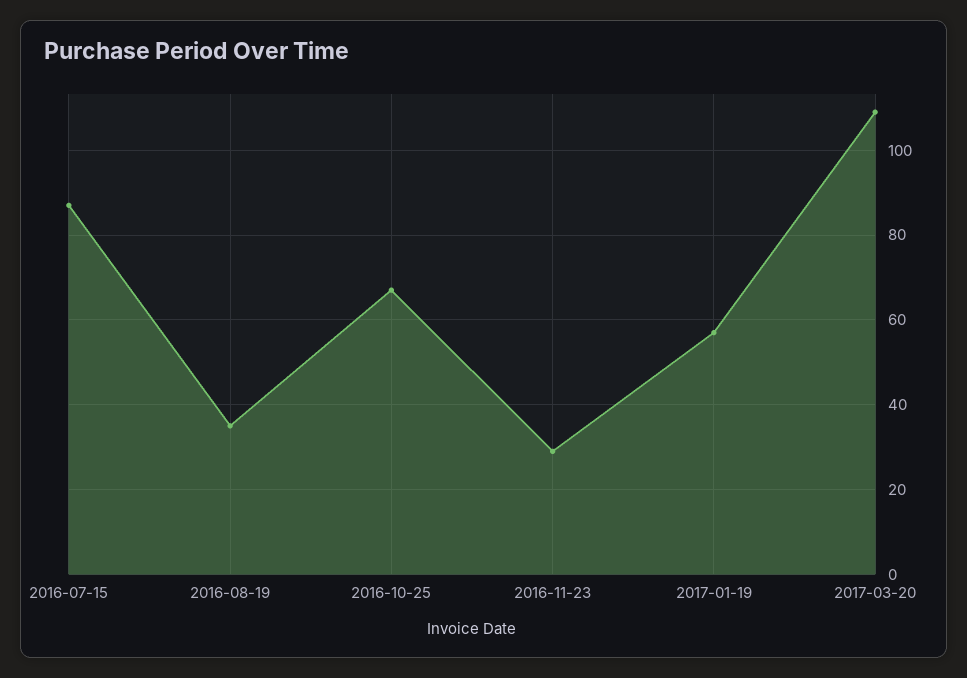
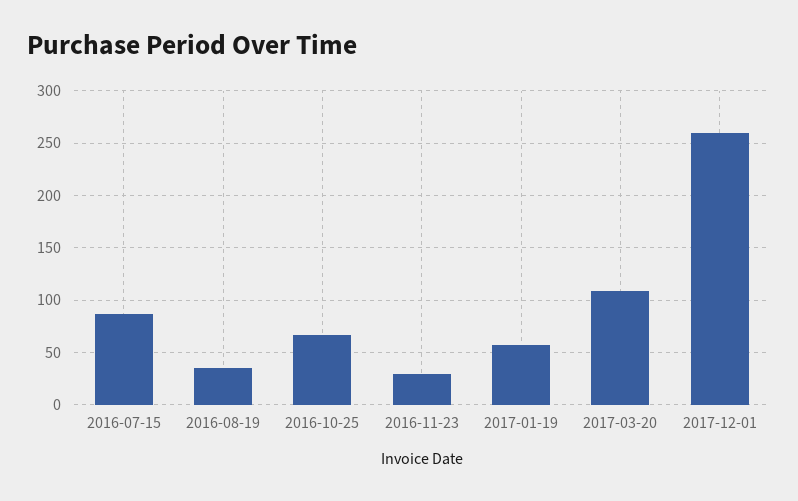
2017-12-01: none -> 260

